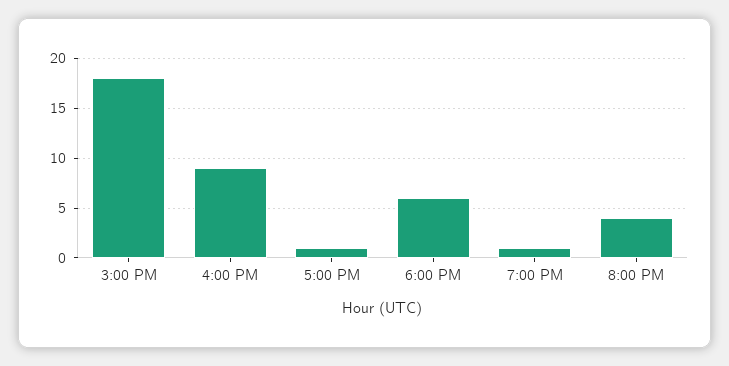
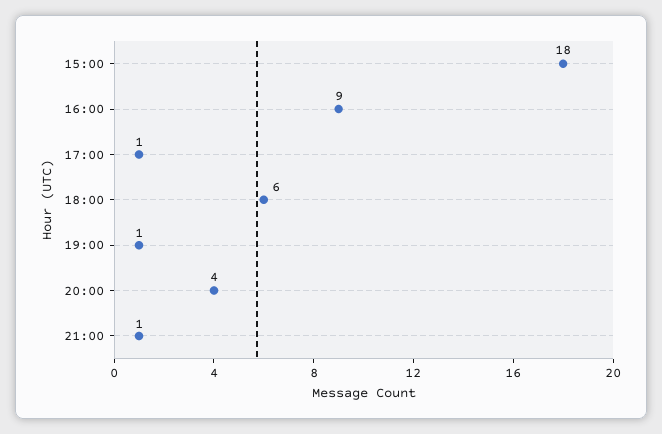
21:00: none -> 1

